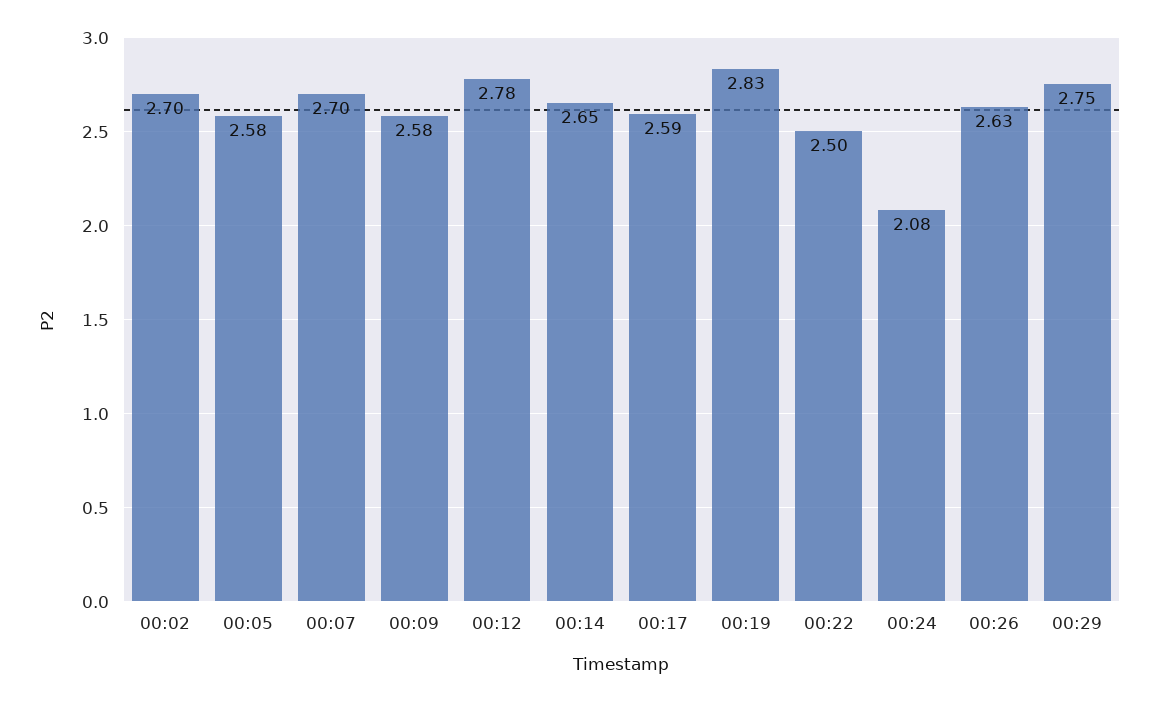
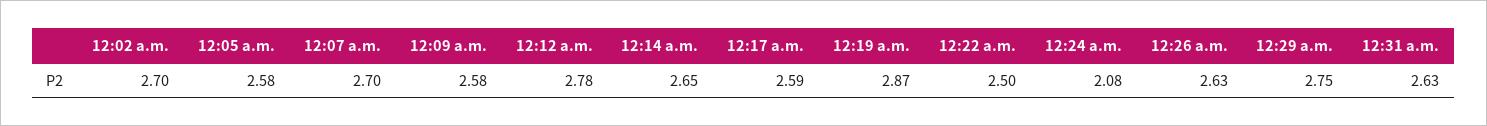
00:19: 2.83 -> 2.87
12:31 a.m.: none -> 2.63

